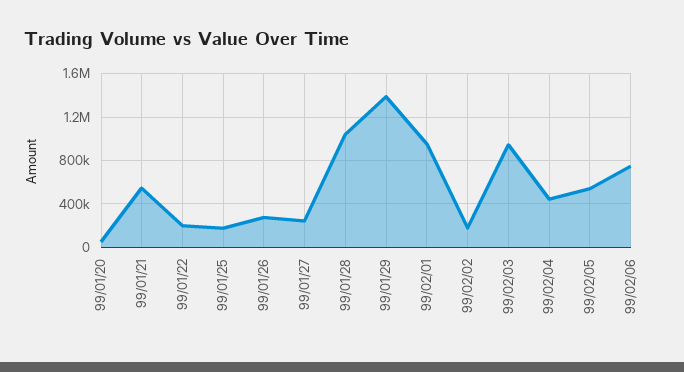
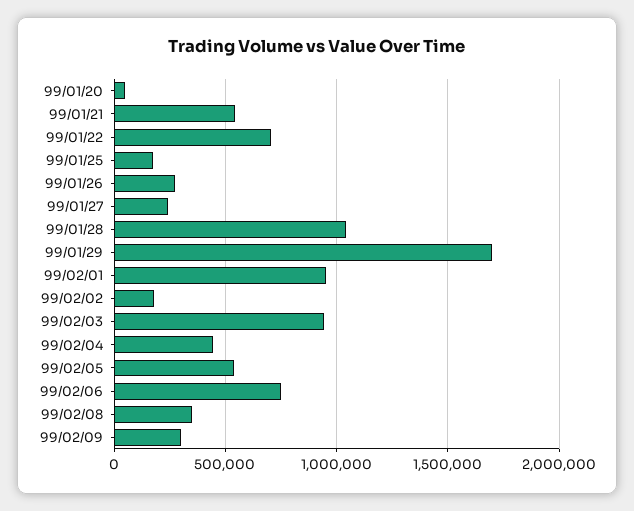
99/01/22: 200000 -> 700000
99/01/29: 1400000 -> 1700000
99/02/08: none -> 350000
99/02/09: none -> 300000

